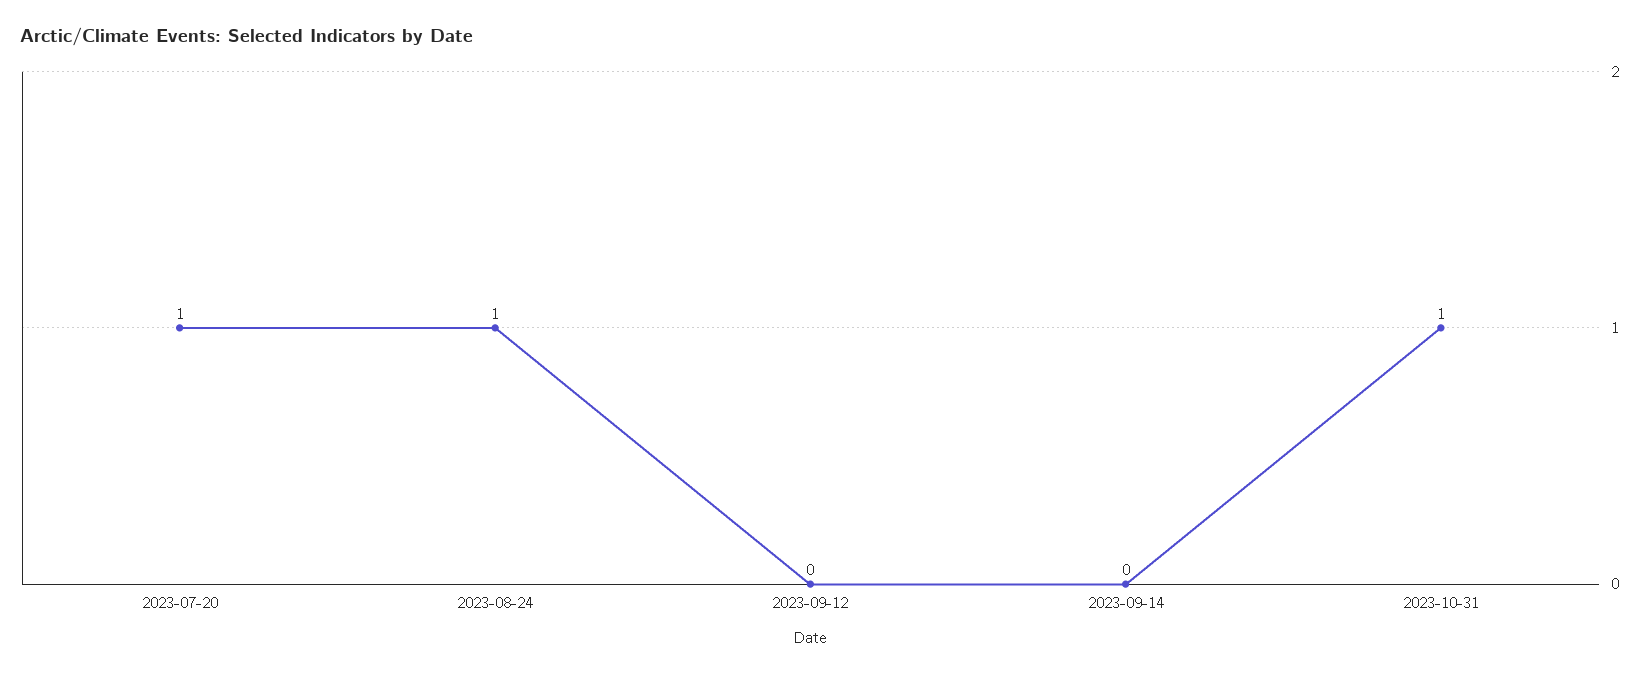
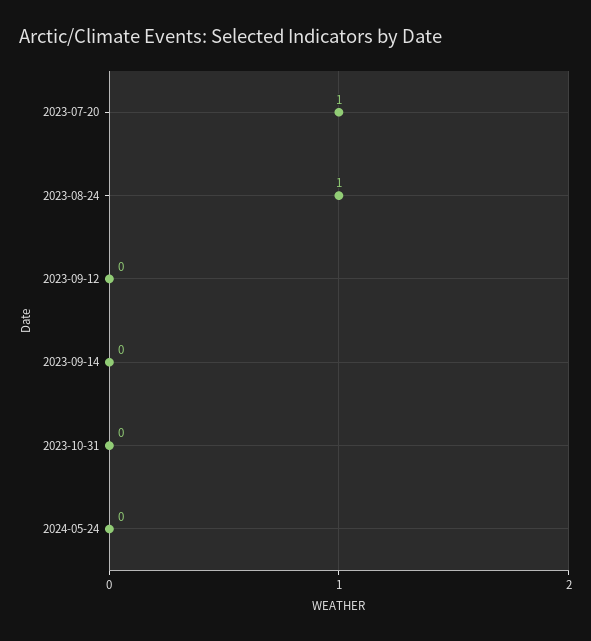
2023-10-31: 1 -> 0
2024-05-24: none -> 0

